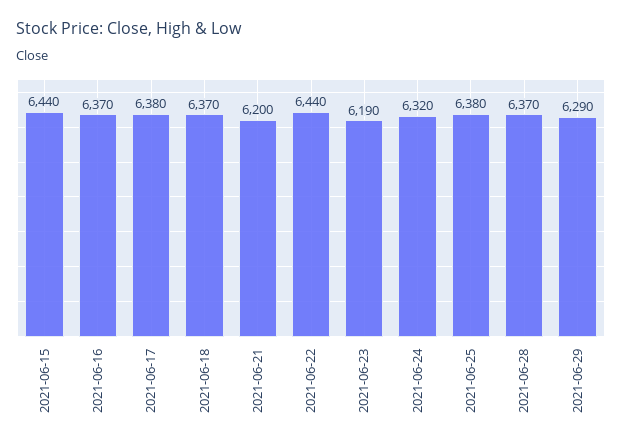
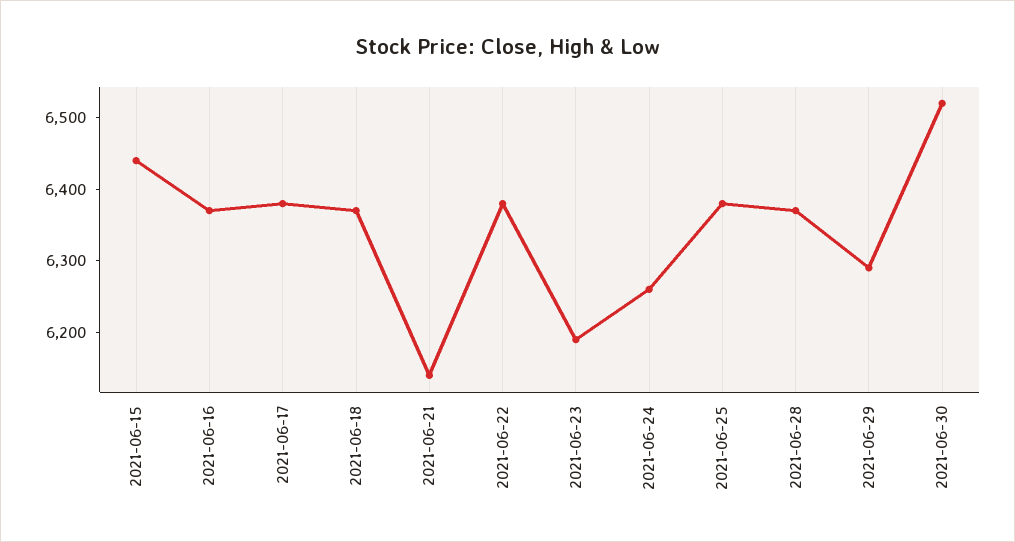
2021-06-21: 6200 -> 6140
2021-06-22: 6440 -> 6380
2021-06-24: 6320 -> 6260
2021-06-30: none -> 6520

